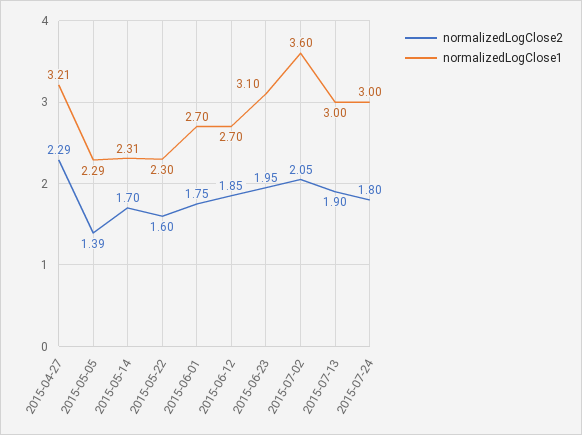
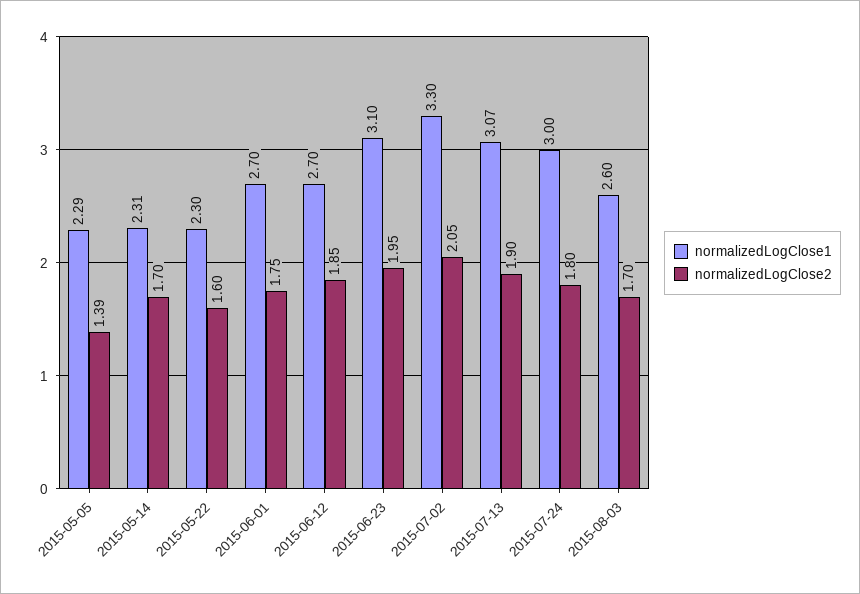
normalizedLogClose2, 2015-04-27: 2.29 -> none
normalizedLogClose1, 2015-04-27: 3.21 -> none
normalizedLogClose1, 2015-07-02: 3.6 -> 3.3
normalizedLogClose1, 2015-07-13: 3 -> 3.07
normalizedLogClose1, 2015-08-03: none -> 2.6
normalizedLogClose2, 2015-08-03: none -> 1.7

